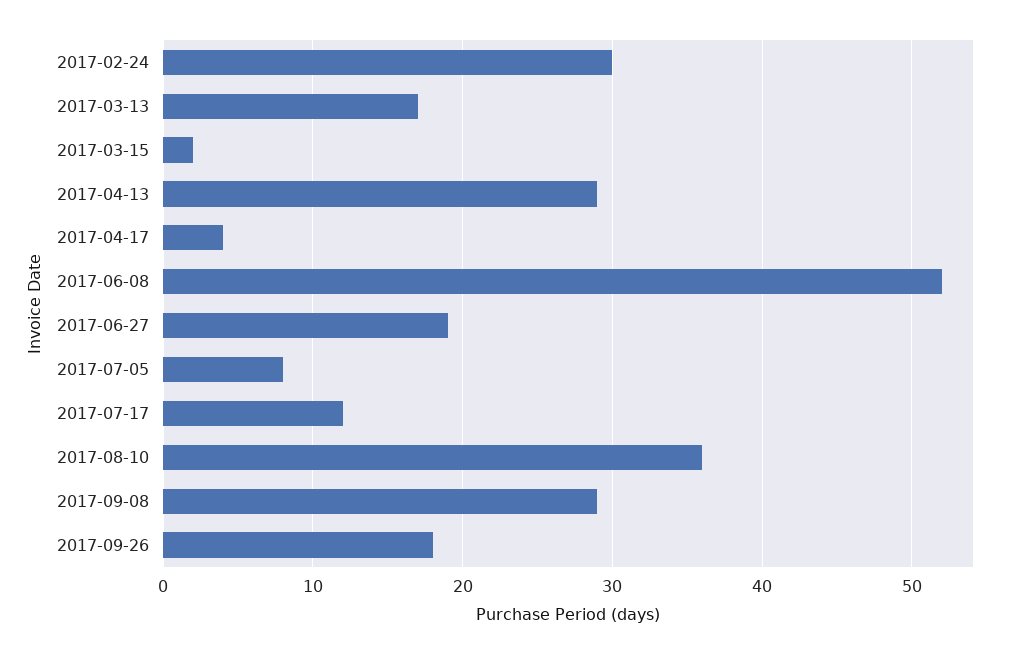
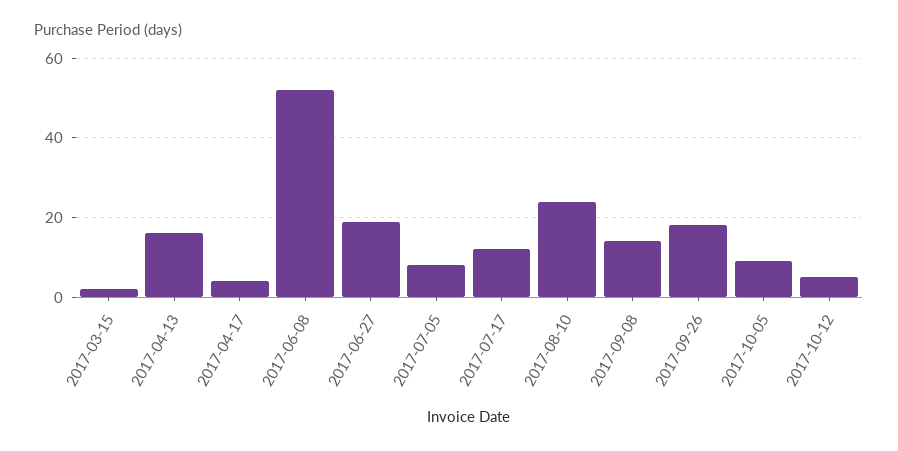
2017-02-24: 30 -> none
2017-03-13: 17 -> none
2017-04-13: 29 -> 15
2017-08-10: 36 -> 25
2017-09-08: 29 -> 15
2017-10-05: none -> 10
2017-10-12: none -> 5

